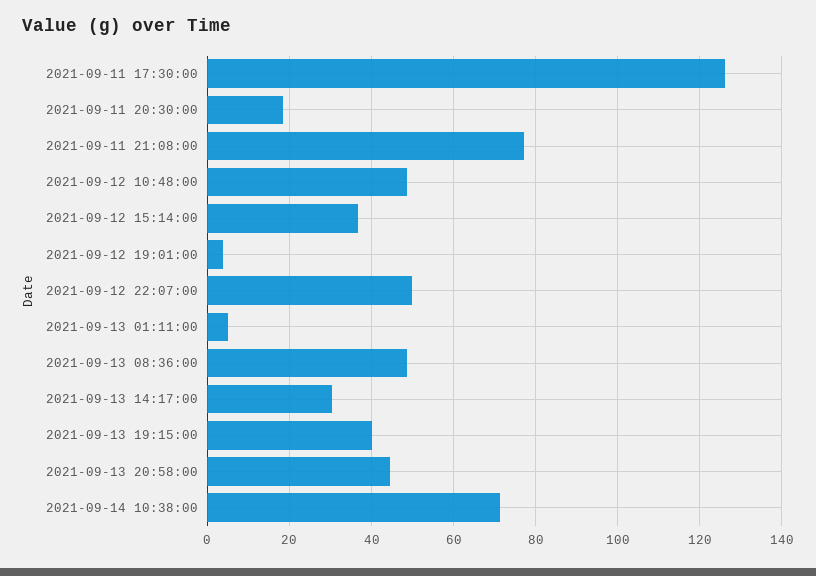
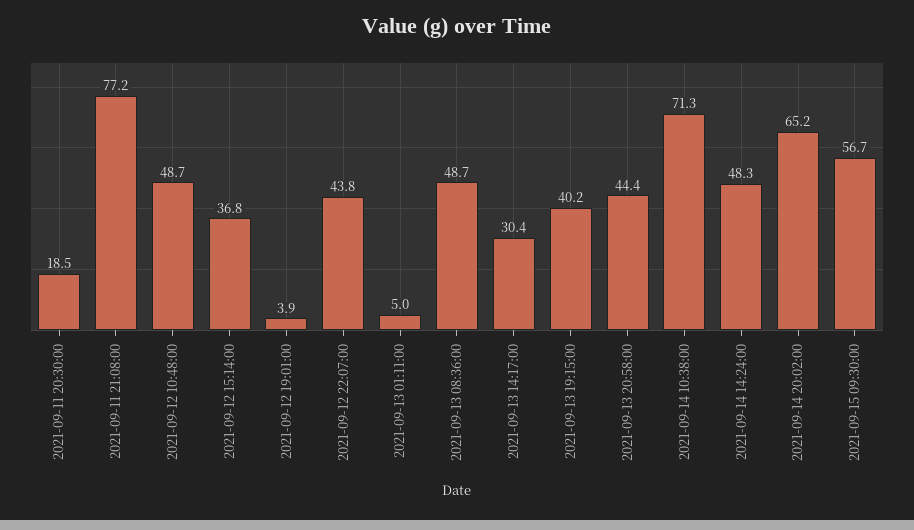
2021-09-11 17:30:00: 126 -> none
2021-09-12 22:07:00: 50 -> 43.8
2021-09-14 14:24:00: none -> 48.3
2021-09-14 20:02:00: none -> 65.2
2021-09-15 09:30:00: none -> 56.7

